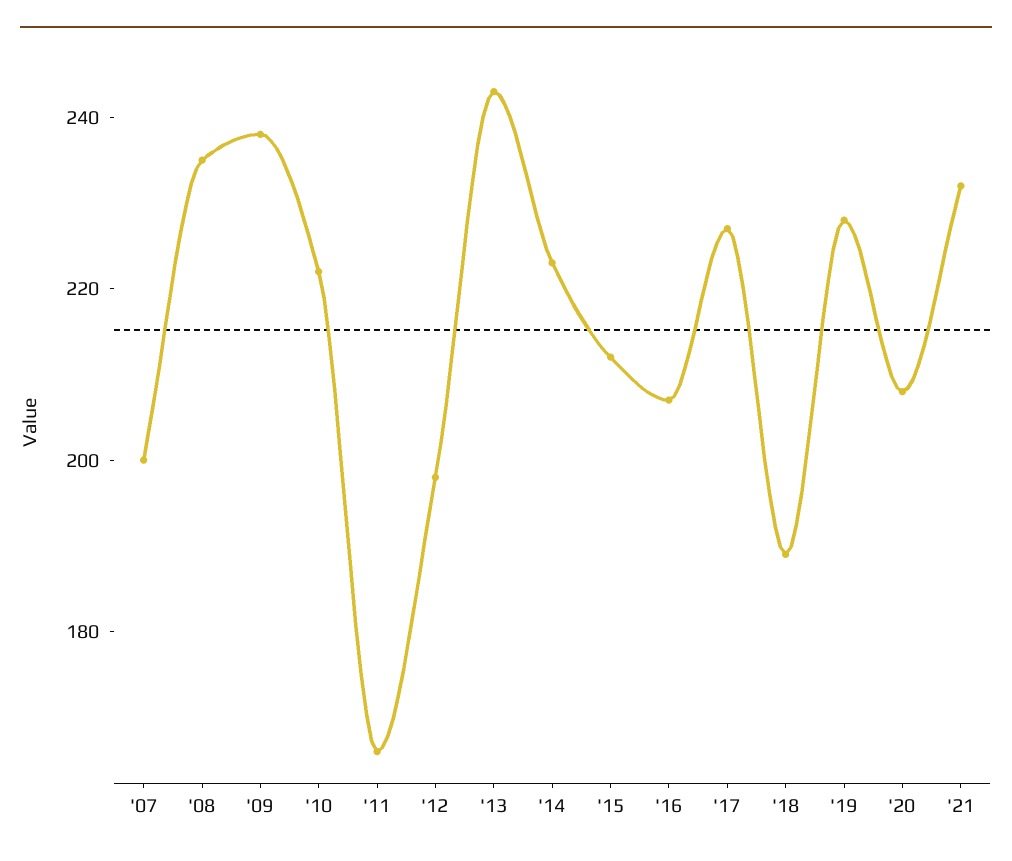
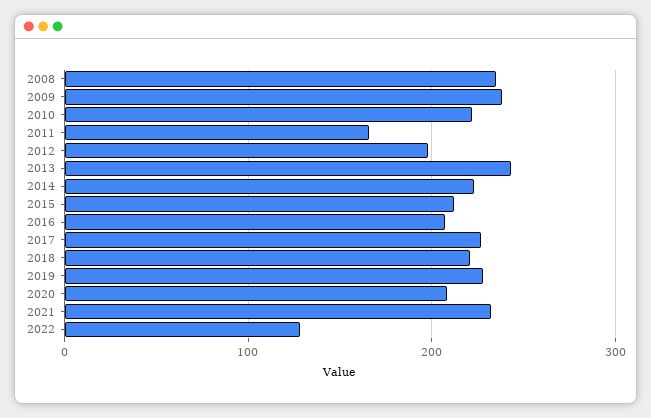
'07: 200 -> none
'18: 190 -> 220
2022: none -> 130

